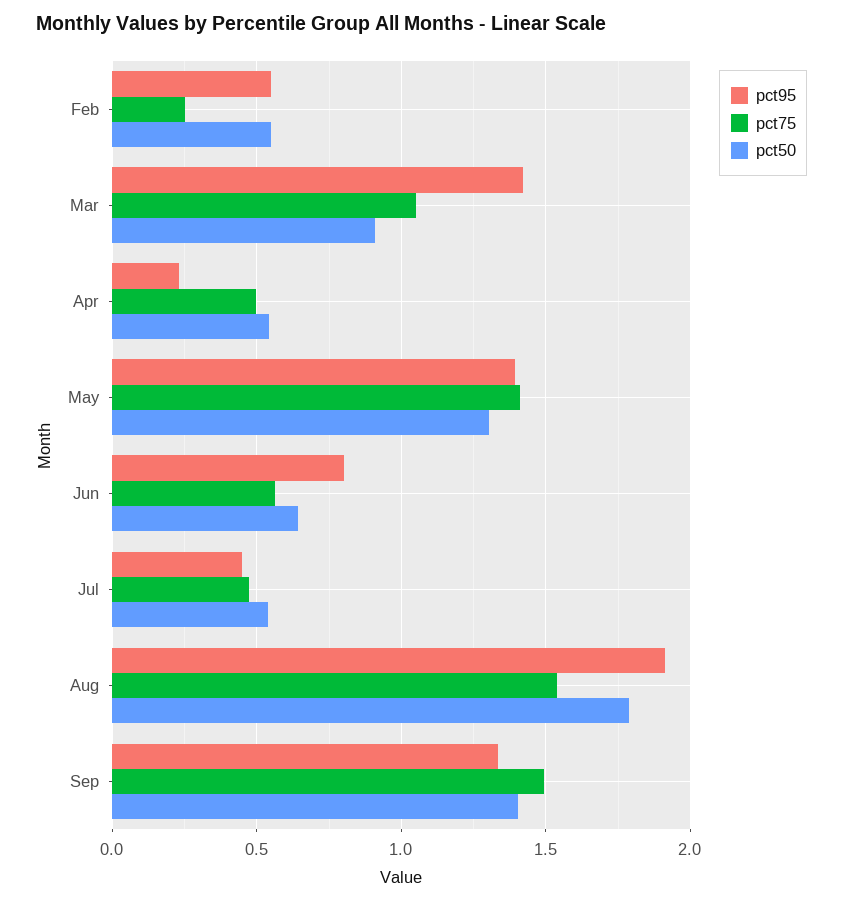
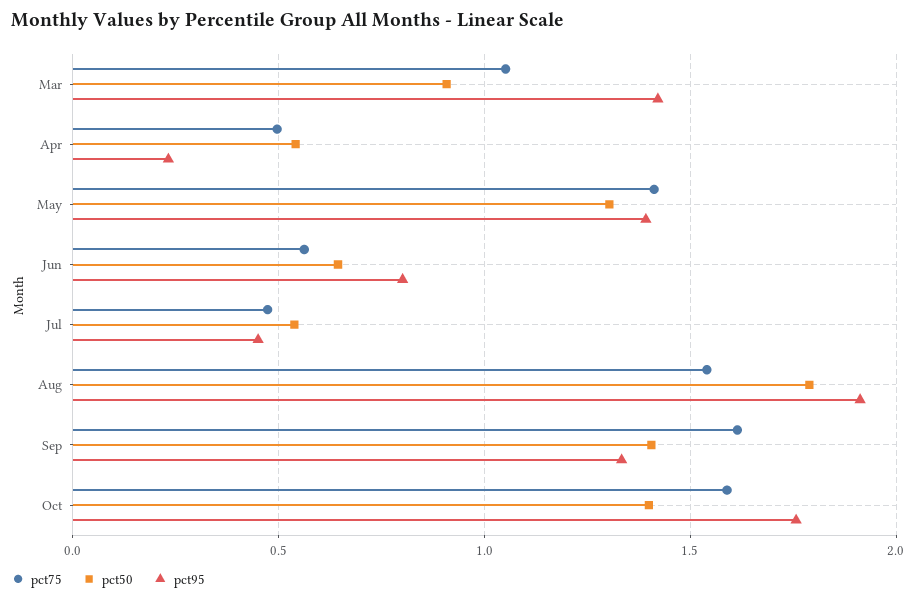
pct95, Feb: 0.55 -> none
pct75, Feb: 0.25 -> none
pct50, Feb: 0.55 -> none
pct75, Sep: 1.5 -> 1.6
pct75, Oct: none -> 1.6
pct50, Oct: none -> 1.4
pct95, Oct: none -> 1.75

